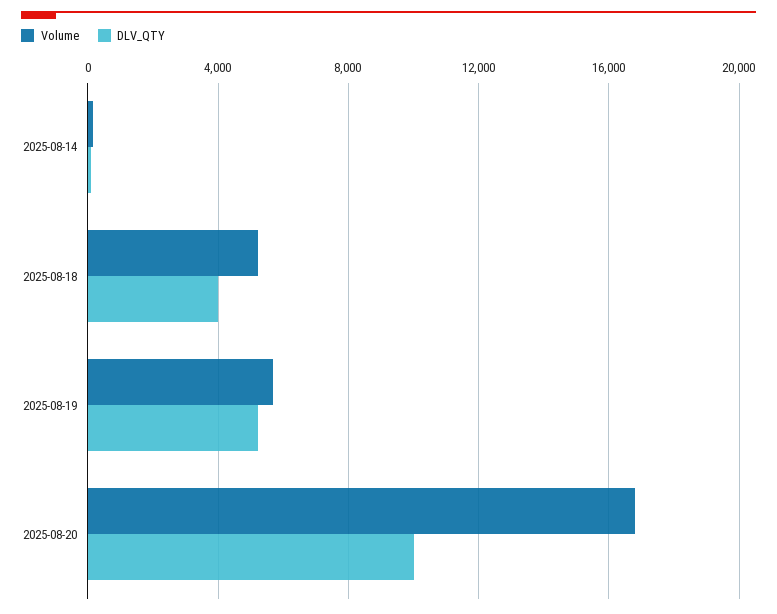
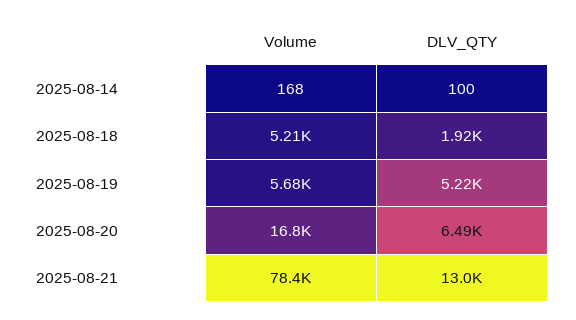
DLV_QTY, 2025-08-18: 4000 -> 1920
DLV_QTY, 2025-08-20: 10000 -> 6490
Volume, 2025-08-21: none -> 78400
DLV_QTY, 2025-08-21: none -> 13000

